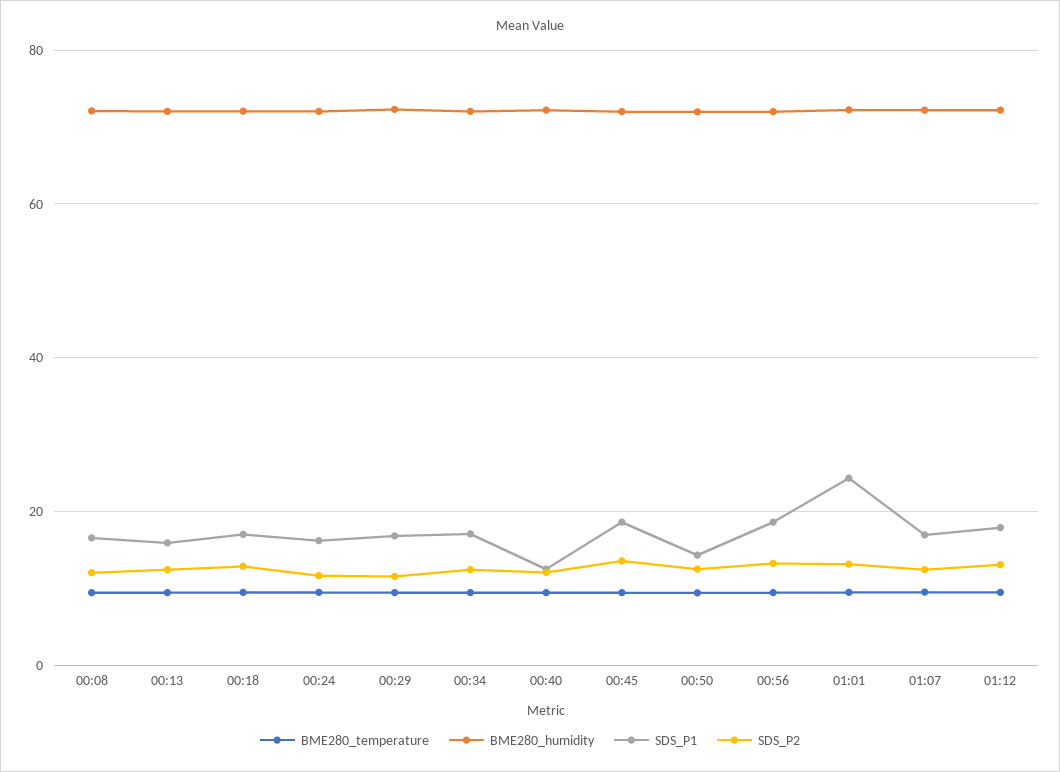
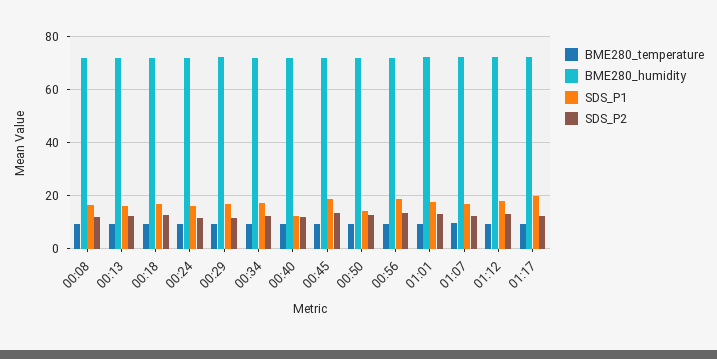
SDS_P1, 01:01: 24 -> 17.5
BME280_temperature, 01:17: none -> 10
BME280_humidity, 01:17: none -> 72.5
SDS_P1, 01:17: none -> 20
SDS_P2, 01:17: none -> 12.5

